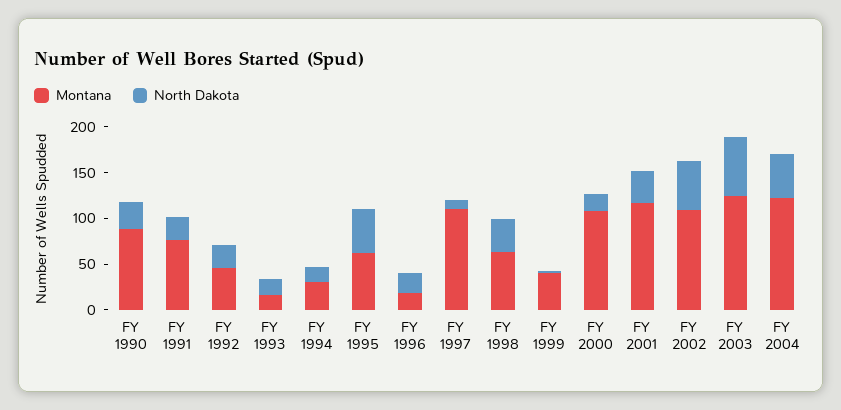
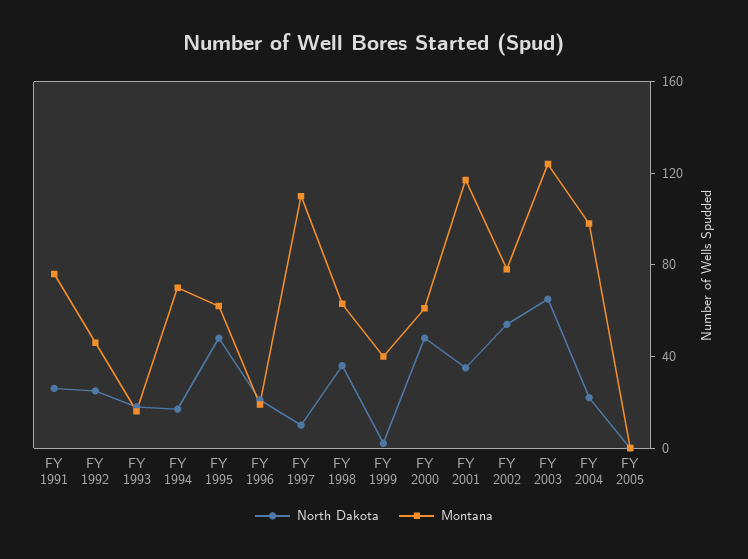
Montana, FY 1990: 90 -> none
North Dakota, FY 1990: 30 -> none
Montana, FY 1994: 30 -> 70
Montana, FY 2000: 110 -> 60
North Dakota, FY 2000: 20 -> 50
Montana, FY 2002: 110 -> 80
Montana, FY 2004: 120 -> 100
North Dakota, FY 2004: 50 -> 20
North Dakota, FY 2005: none -> 0
Montana, FY 2005: none -> 0

